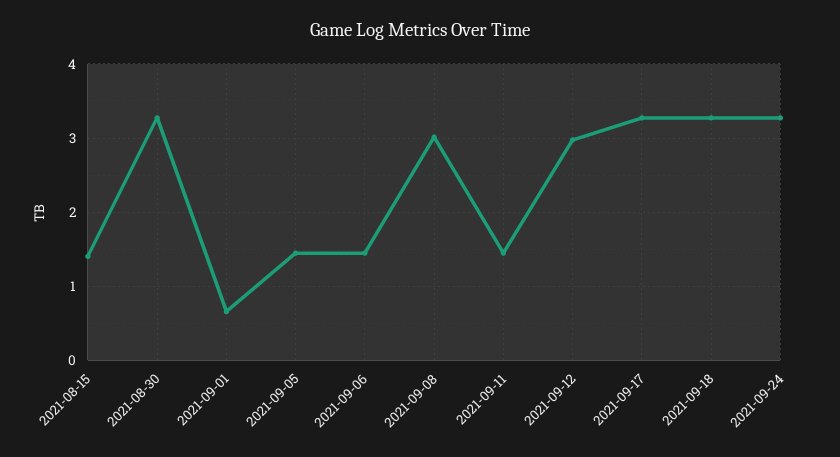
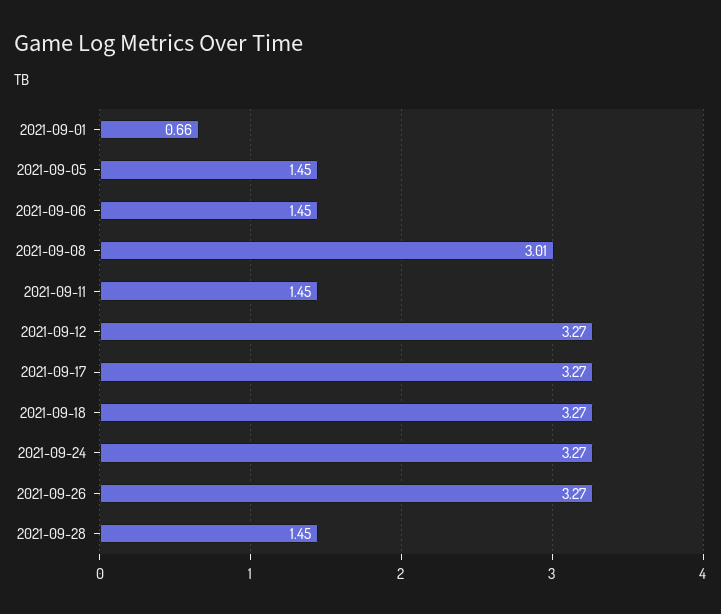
2021-08-15: 1.4 -> none
2021-08-30: 3.3 -> none
2021-09-12: 3 -> 3.27
2021-09-26: none -> 3.27
2021-09-28: none -> 1.45

